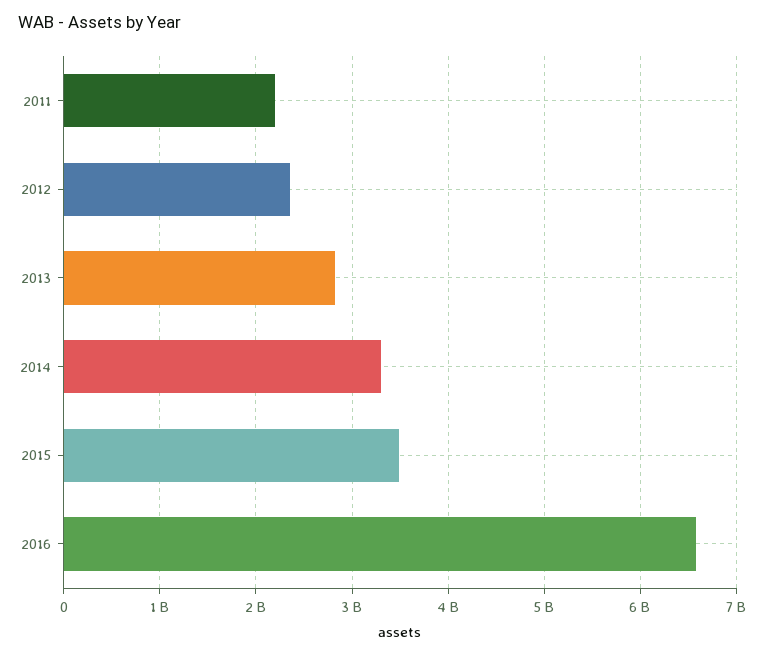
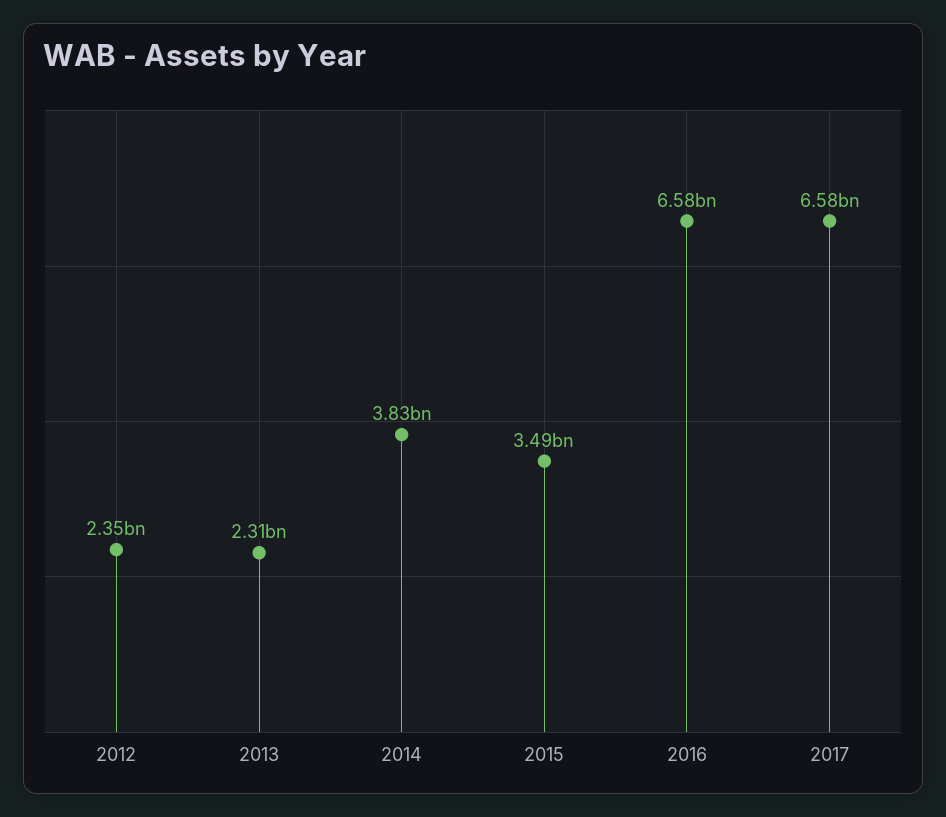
2011: 2200000000 -> none
2013: 2800000000 -> 2310000000
2014: 3300000000 -> 3830000000
2017: none -> 6580000000

